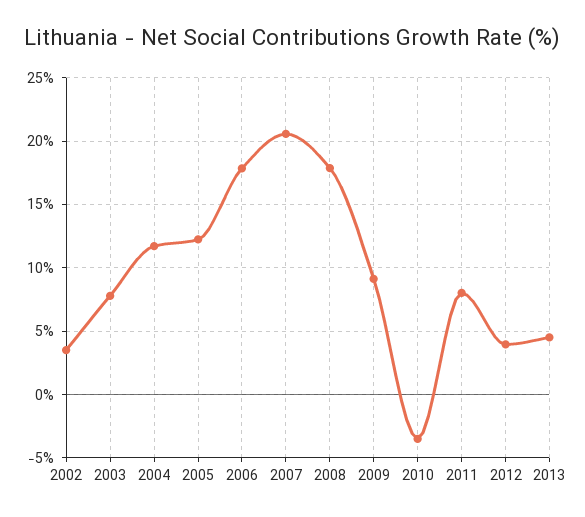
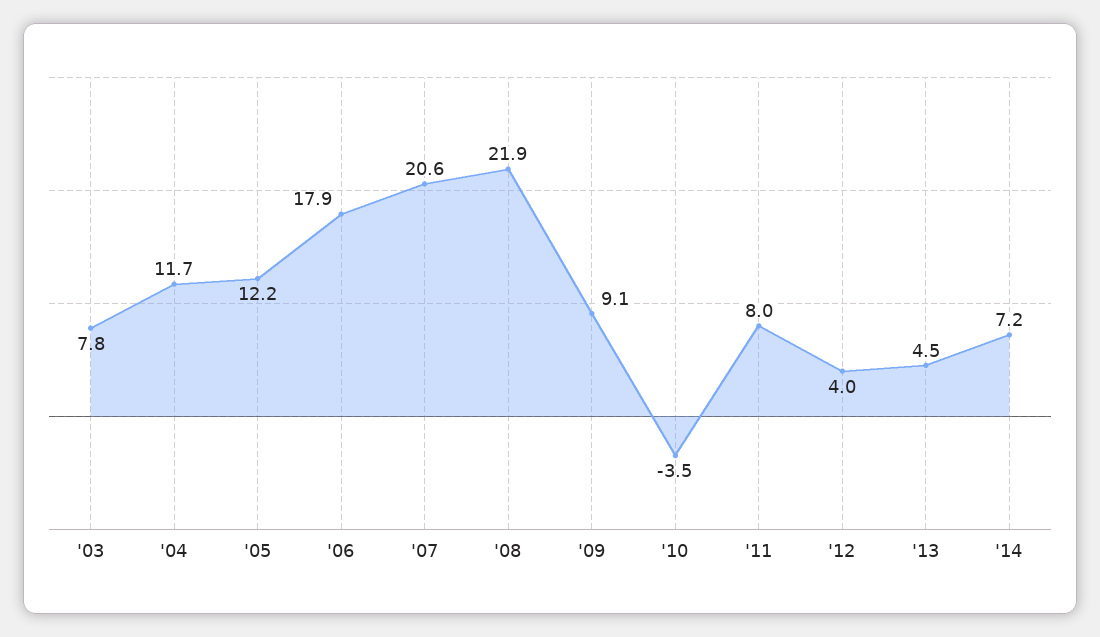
2002: 3.5 -> none
2008: 18 -> 21.9
'14: none -> 7.2

